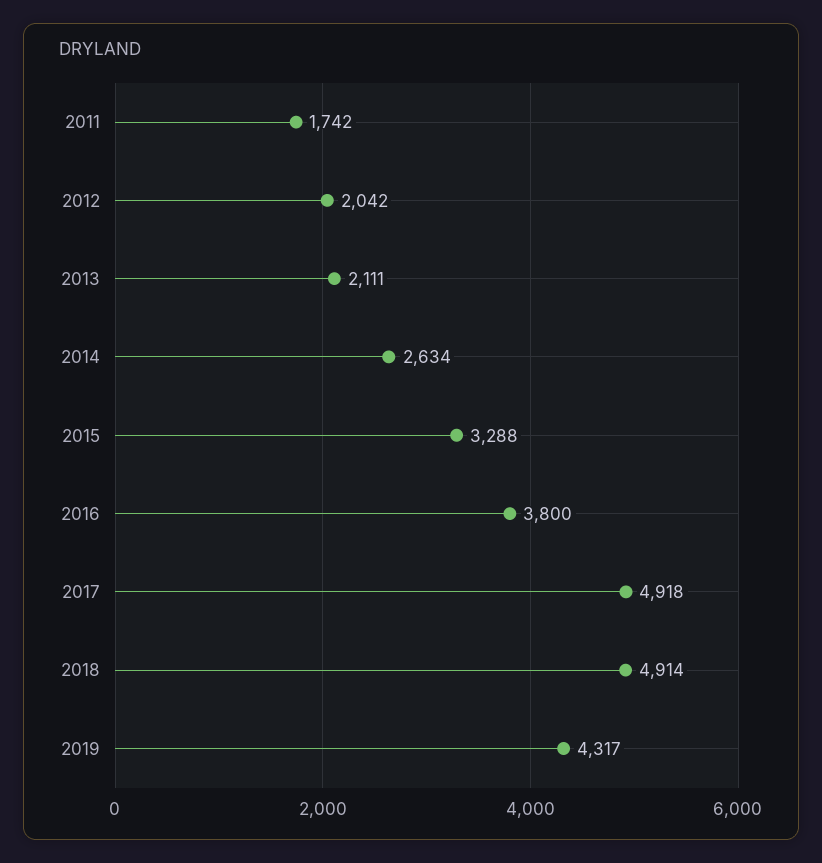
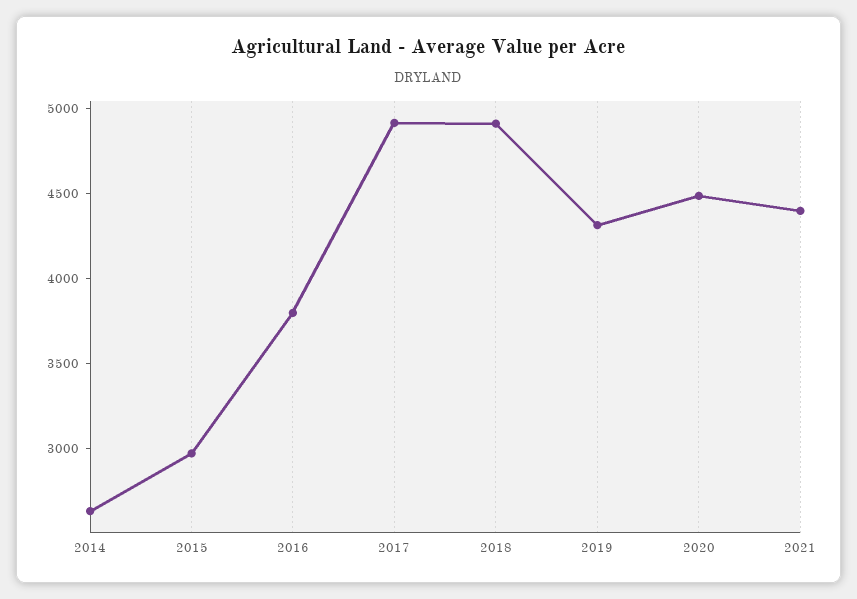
2011: 1742 -> none
2012: 2042 -> none
2013: 2111 -> none
2015: 3288 -> 3000
2020: none -> 4500
2021: none -> 4400

